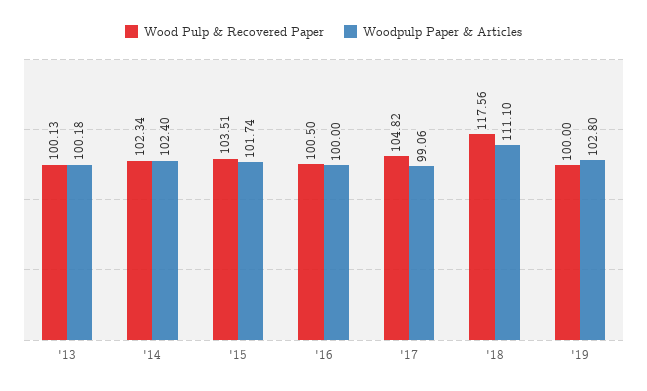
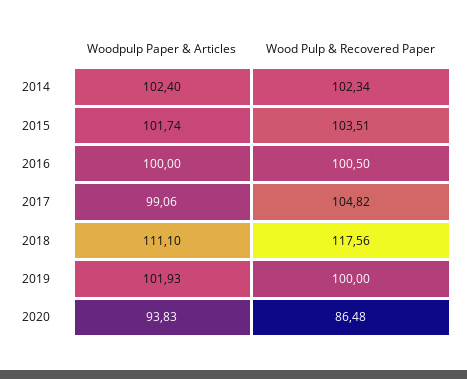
Wood Pulp & Recovered Paper, '13: 100.13 -> none
Woodpulp Paper & Articles, '13: 100.18 -> none
Woodpulp Paper & Articles, '19: 102.8 -> 101.93
Woodpulp Paper & Articles, 2020: none -> 93.83
Wood Pulp & Recovered Paper, 2020: none -> 86.48

